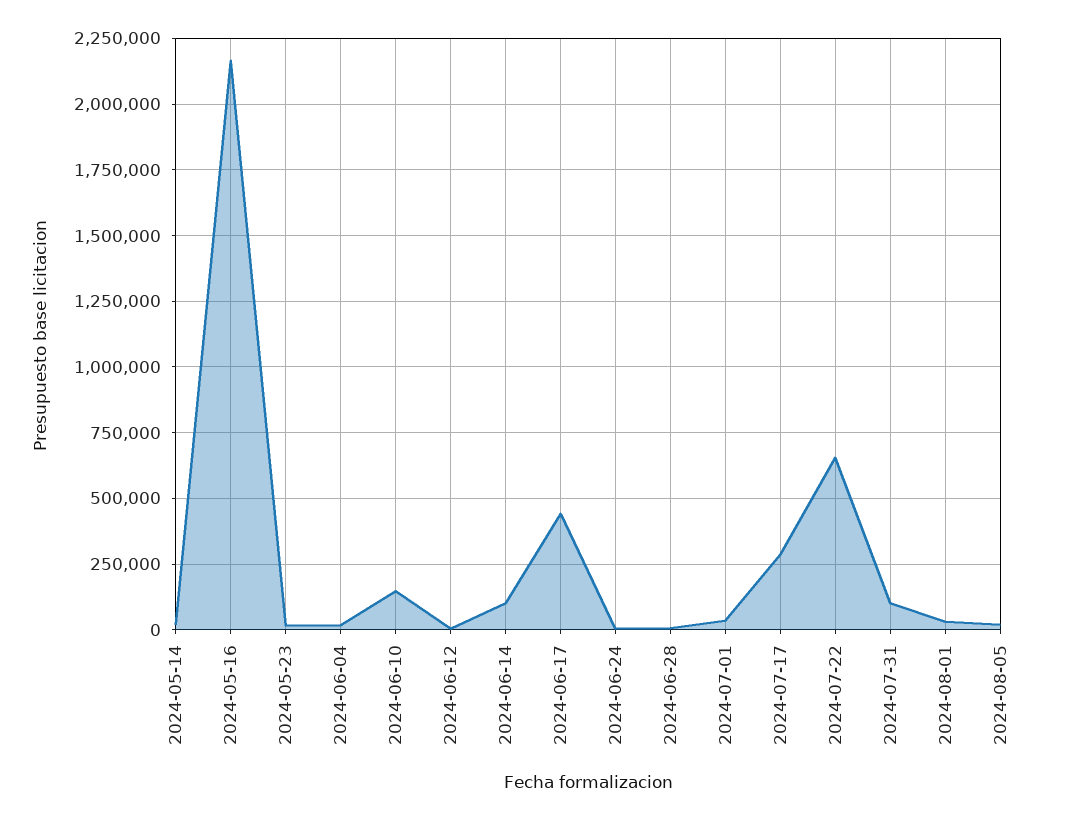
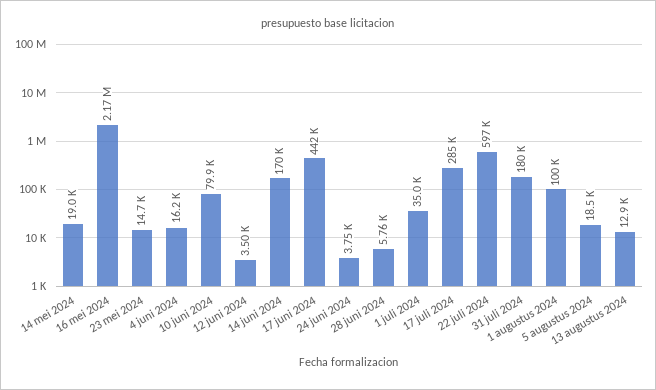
2024-06-10: 150000 -> 79900
2024-06-14: 100000 -> 170000
2024-07-22: 650000 -> 597000
2024-07-31: 100000 -> 180000
2024-08-01: 25000 -> 100000
13 augustus 2024: none -> 12900

